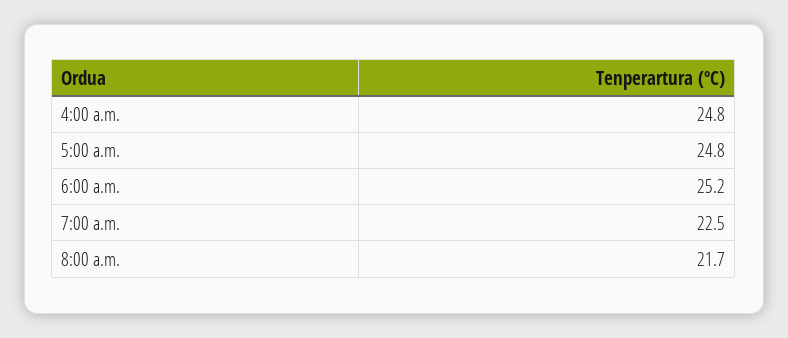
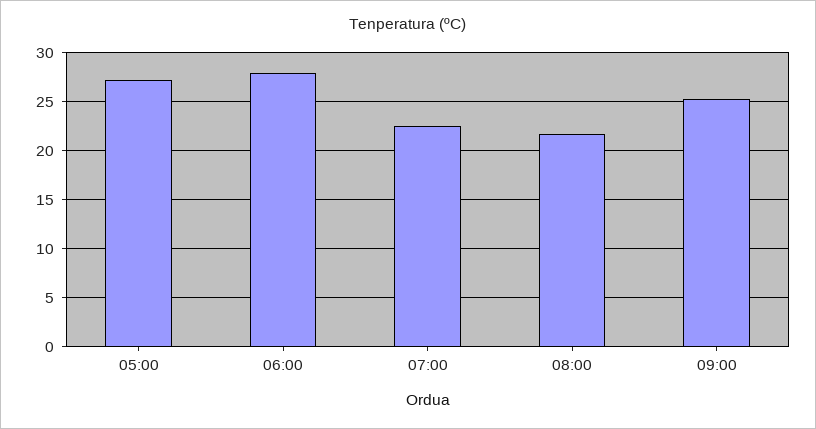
4:00 a.m.: 24.8 -> none
5:00 a.m.: 24.8 -> 27
6:00 a.m.: 25.2 -> 28
09:00: none -> 25

